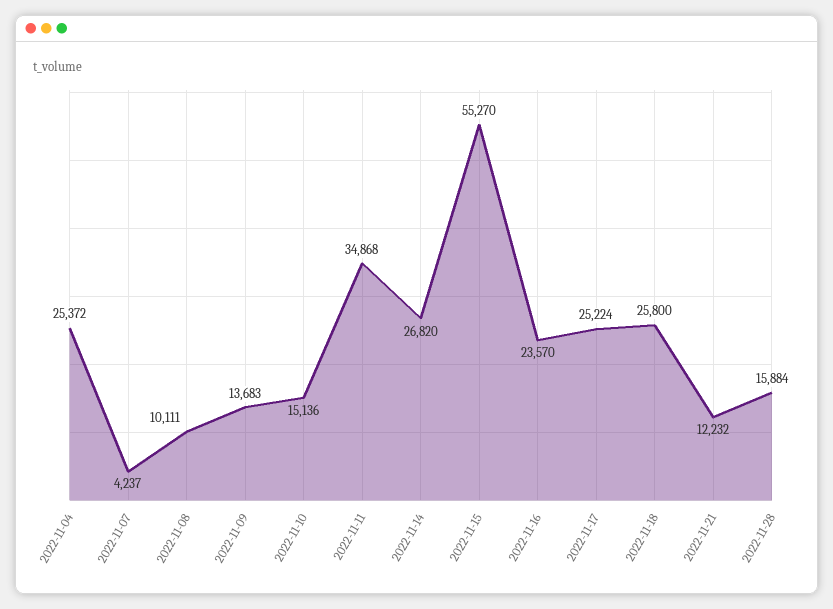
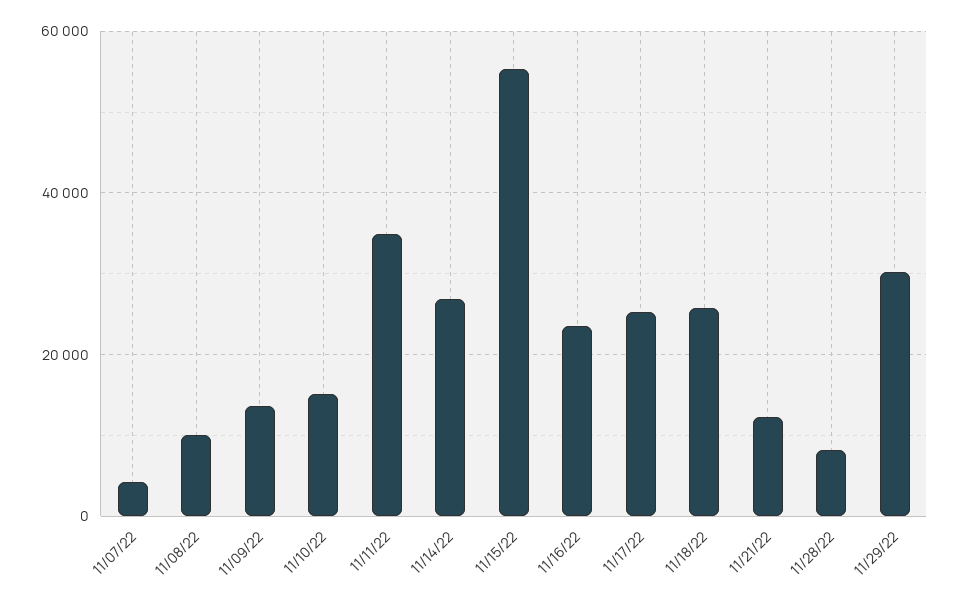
2022-11-04: 25372 -> none
2022-11-28: 15884 -> 8000
11/29/22: none -> 30000

